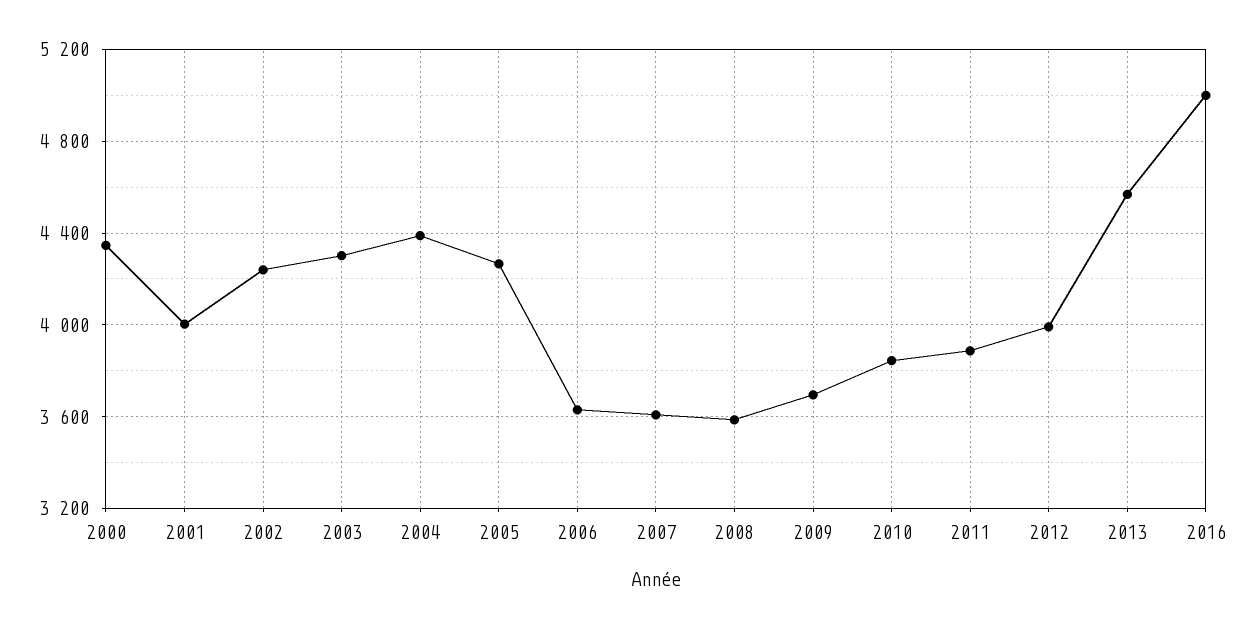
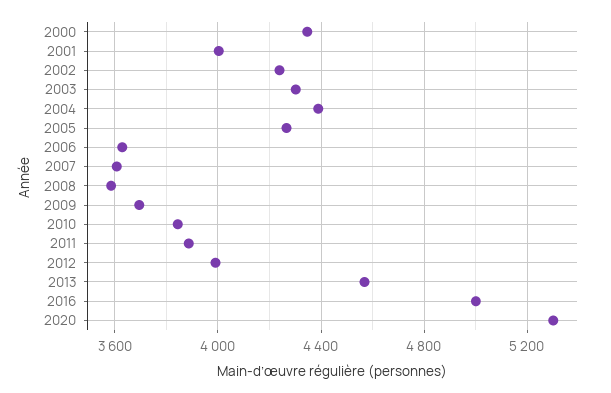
2020: none -> 5300

